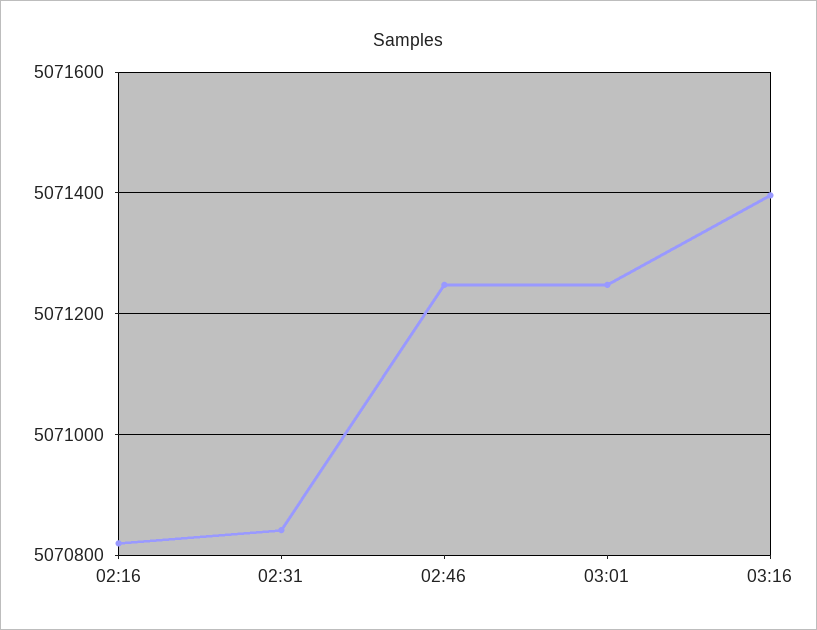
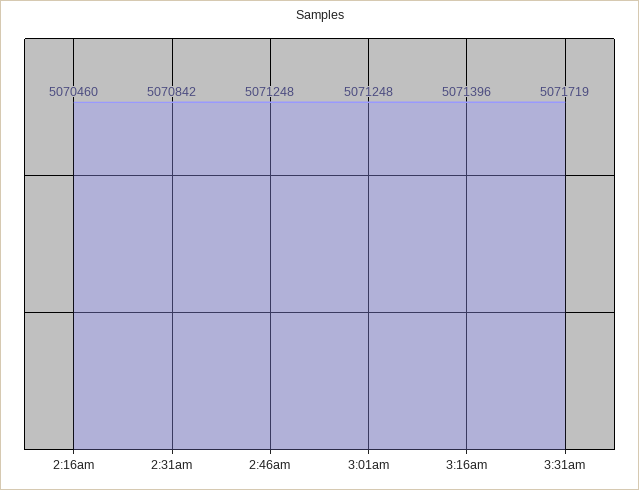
02:16: 5070820 -> 5070460
3:31am: none -> 5071719

